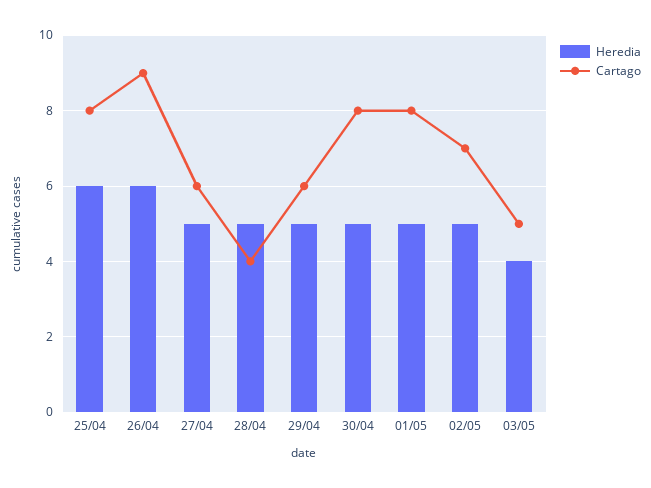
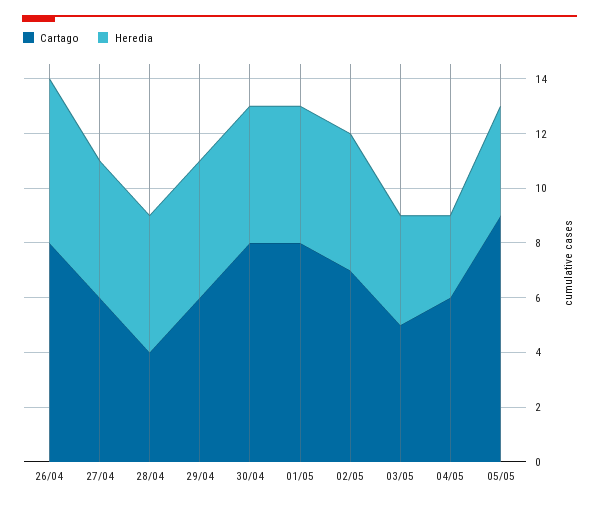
Heredia, 25/04: 6 -> none
Cartago, 25/04: 8 -> none
Cartago, 26/04: 9 -> 8
Cartago, 04/05: none -> 6
Heredia, 04/05: none -> 3
Cartago, 05/05: none -> 9
Heredia, 05/05: none -> 4

